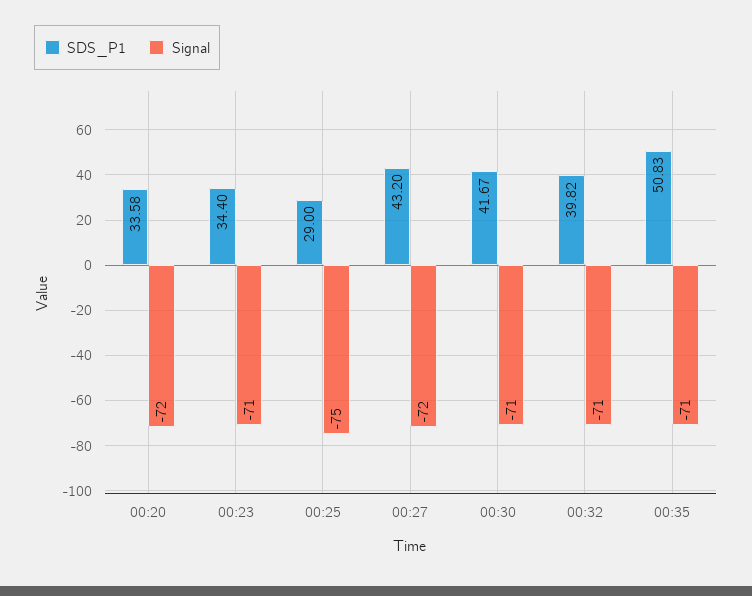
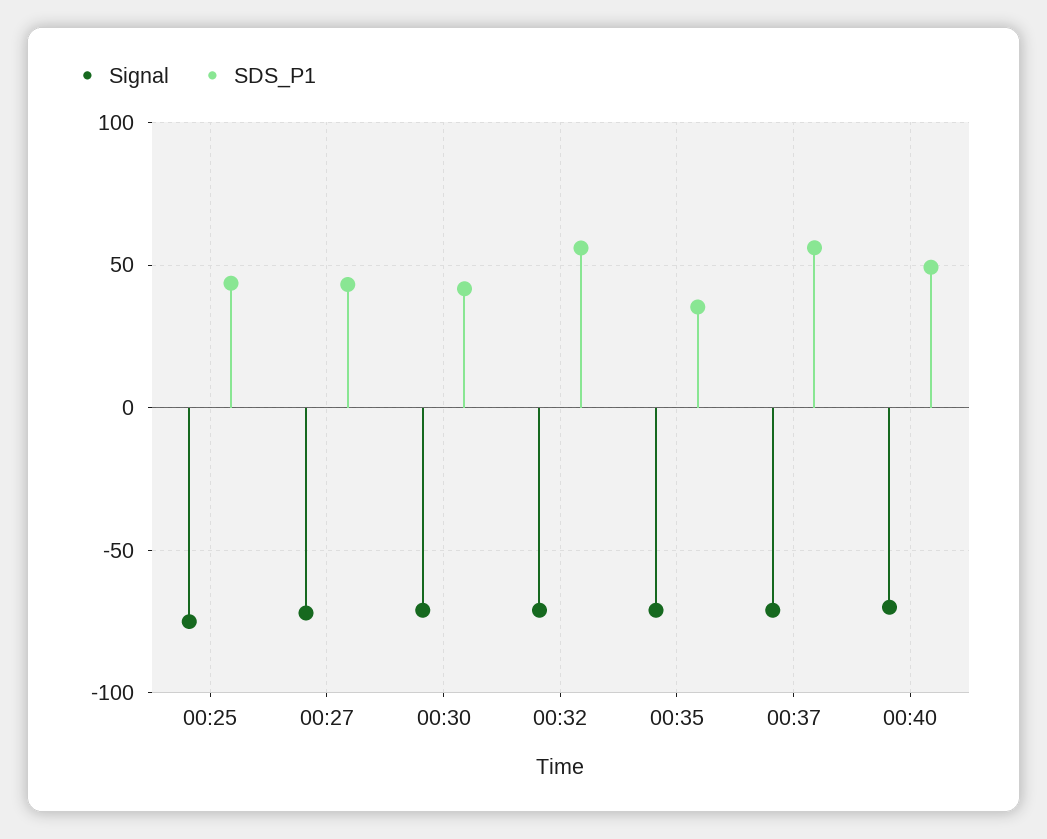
SDS_P1, 00:20: 33.58 -> none
Signal, 00:20: -72 -> none
SDS_P1, 00:23: 34.4 -> none
Signal, 00:23: -71 -> none
SDS_P1, 00:25: 29 -> 45
SDS_P1, 00:32: 39.82 -> 55
SDS_P1, 00:35: 50.83 -> 35
Signal, 00:37: none -> -70
SDS_P1, 00:37: none -> 55
Signal, 00:40: none -> -70
SDS_P1, 00:40: none -> 50

